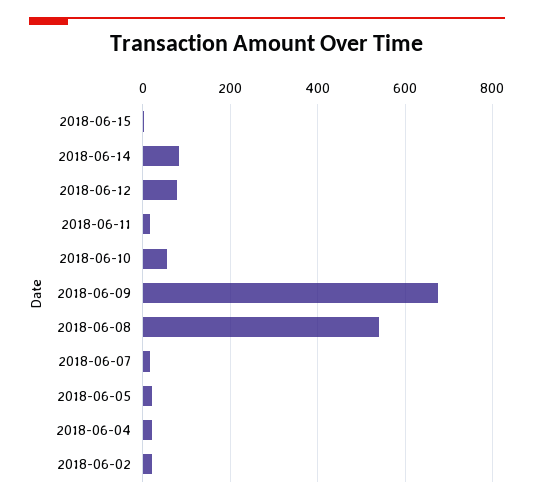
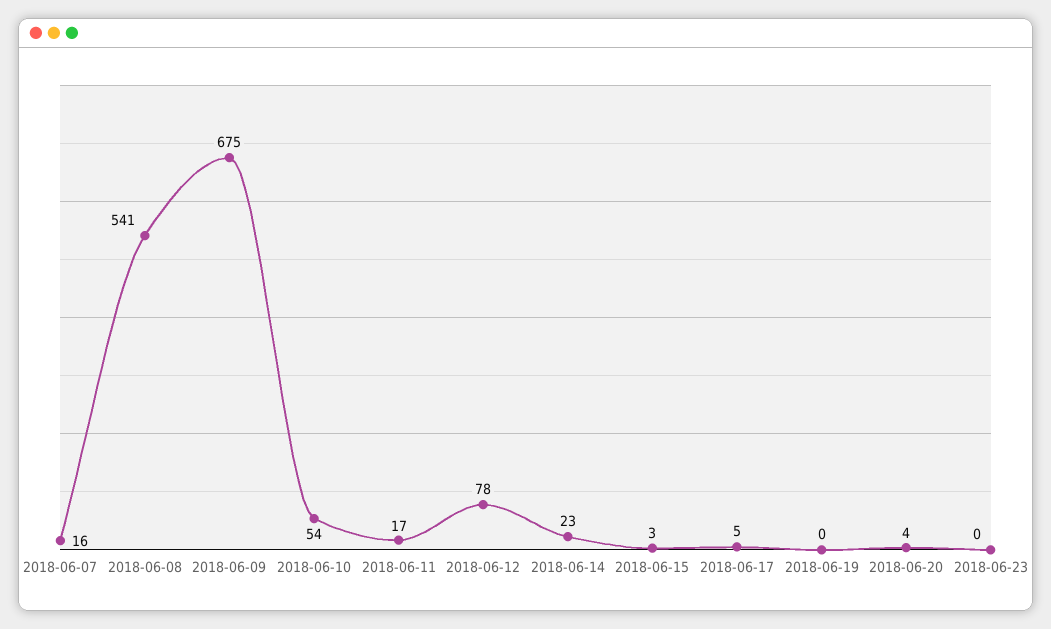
2018-06-14: 80 -> 23
2018-06-05: 20 -> none
2018-06-04: 20 -> none
2018-06-02: 20 -> none
2018-06-17: none -> 5
2018-06-19: none -> 0
2018-06-20: none -> 4
2018-06-23: none -> 0

